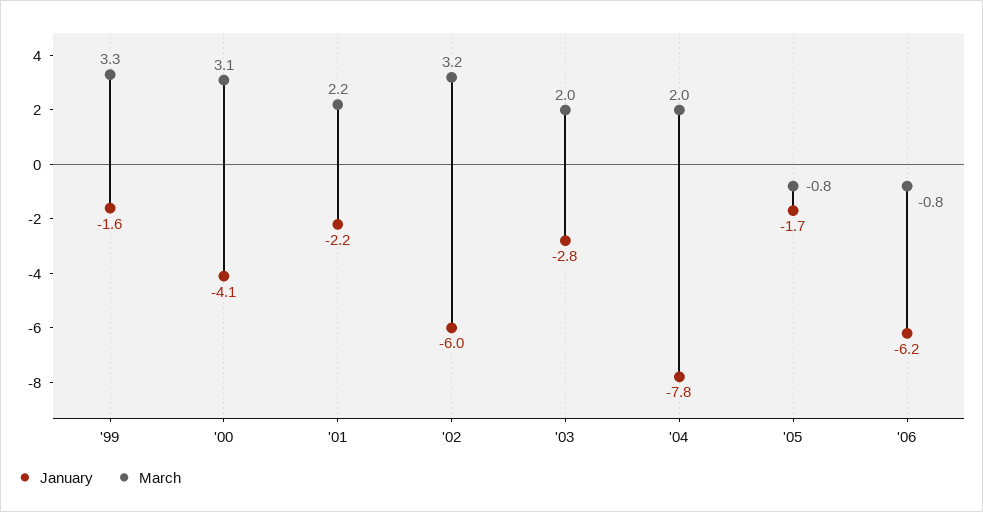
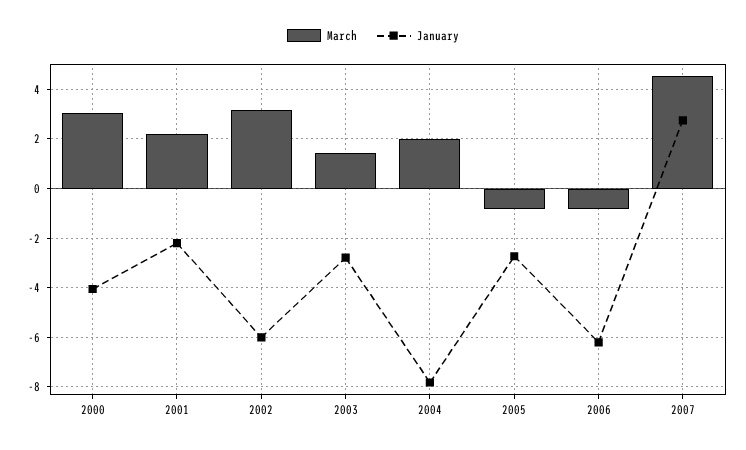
January, '99: -1.6 -> none
March, '99: 3.3 -> none
March, '03: 2 -> 1.5
January, '05: -1.7 -> -2.75
March, 2007: none -> 4.5
January, 2007: none -> 2.75

